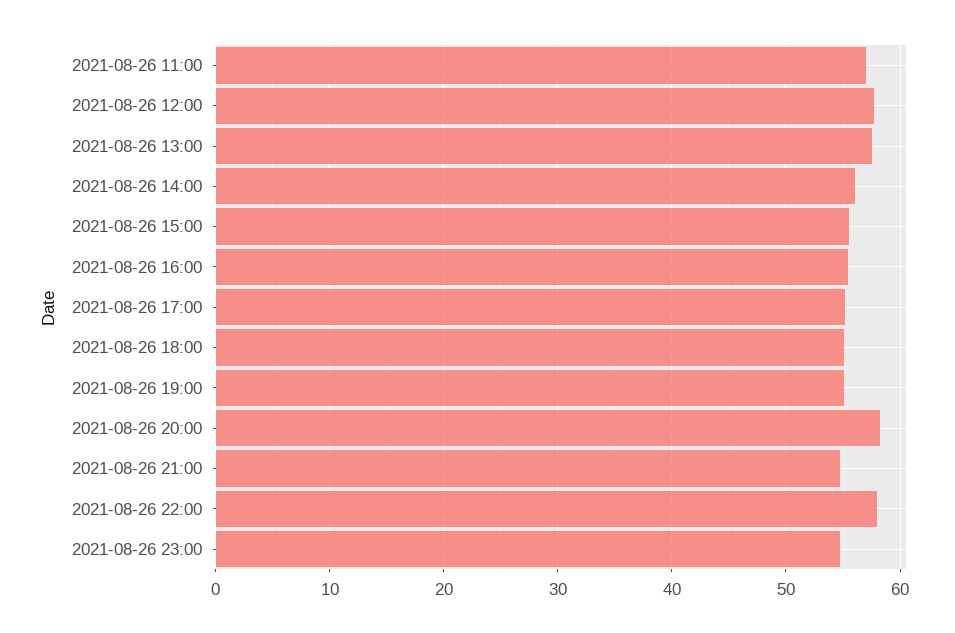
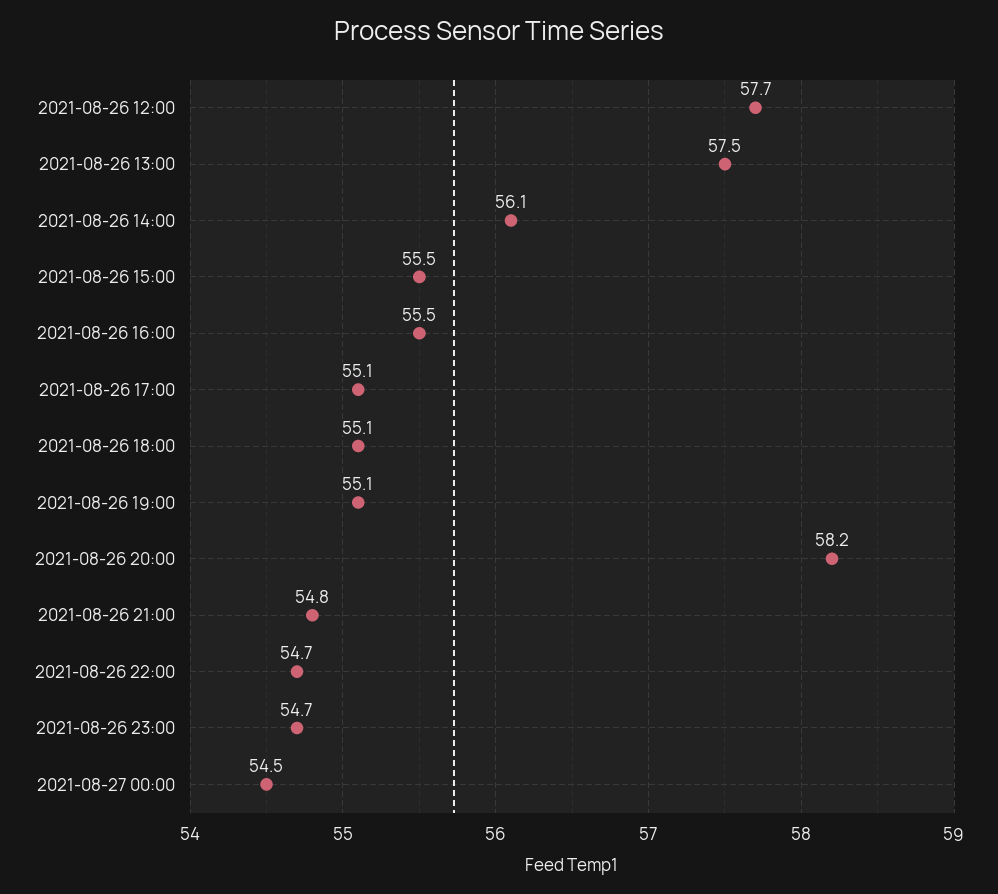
2021-08-26 11:00: 57 -> none
2021-08-26 22:00: 58 -> 54.7
2021-08-27 00:00: none -> 54.5

